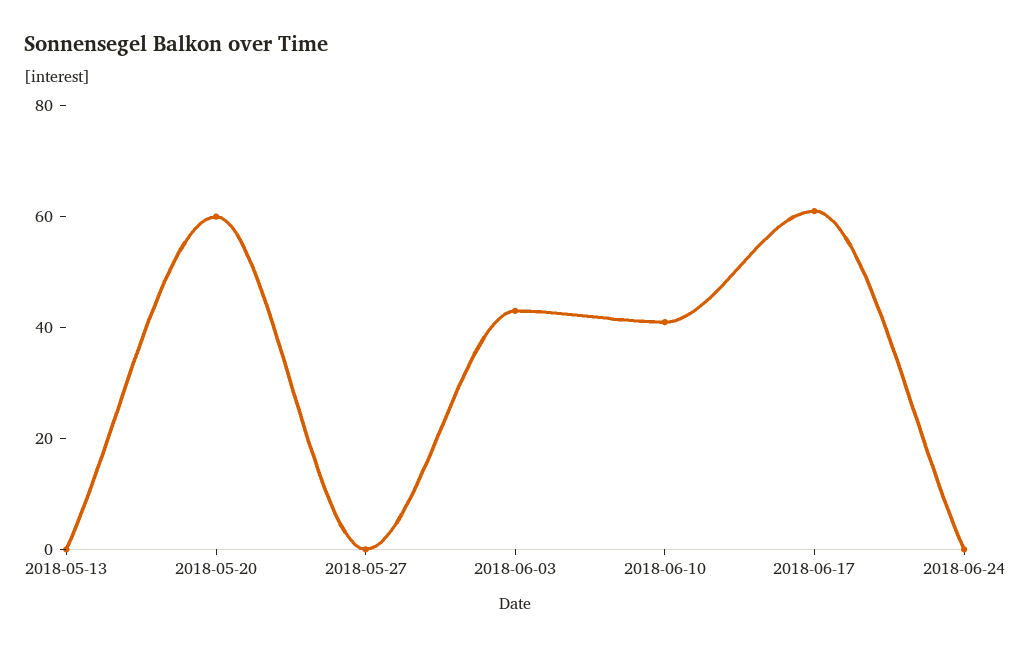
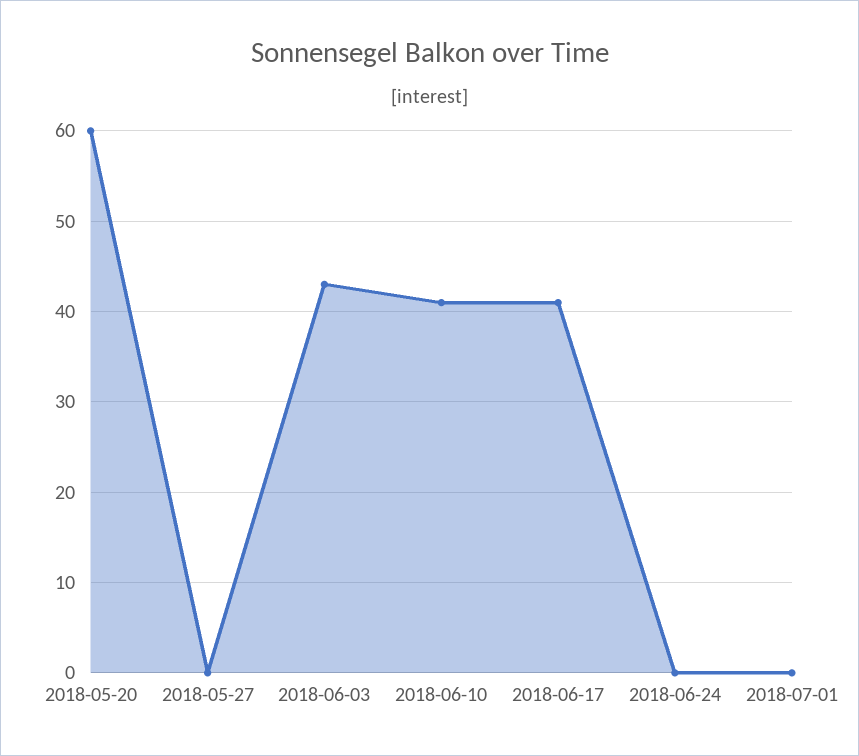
2018-05-13: 0 -> none
2018-06-17: 60 -> 41
2018-07-01: none -> 0

